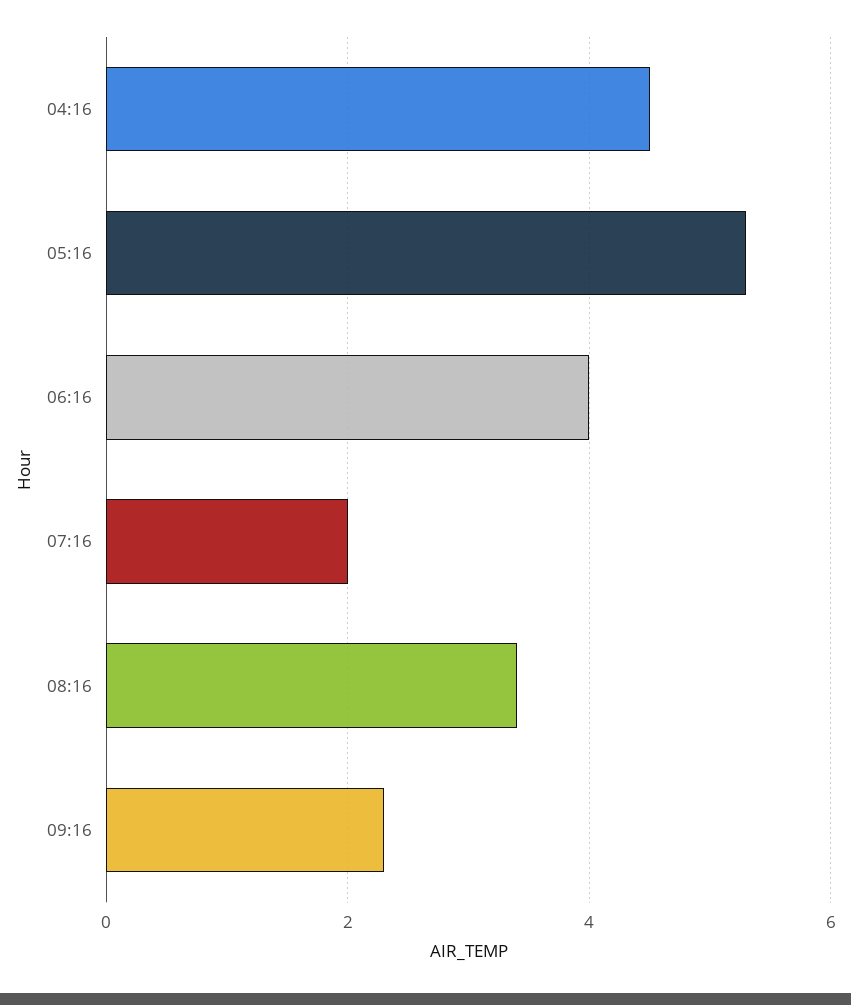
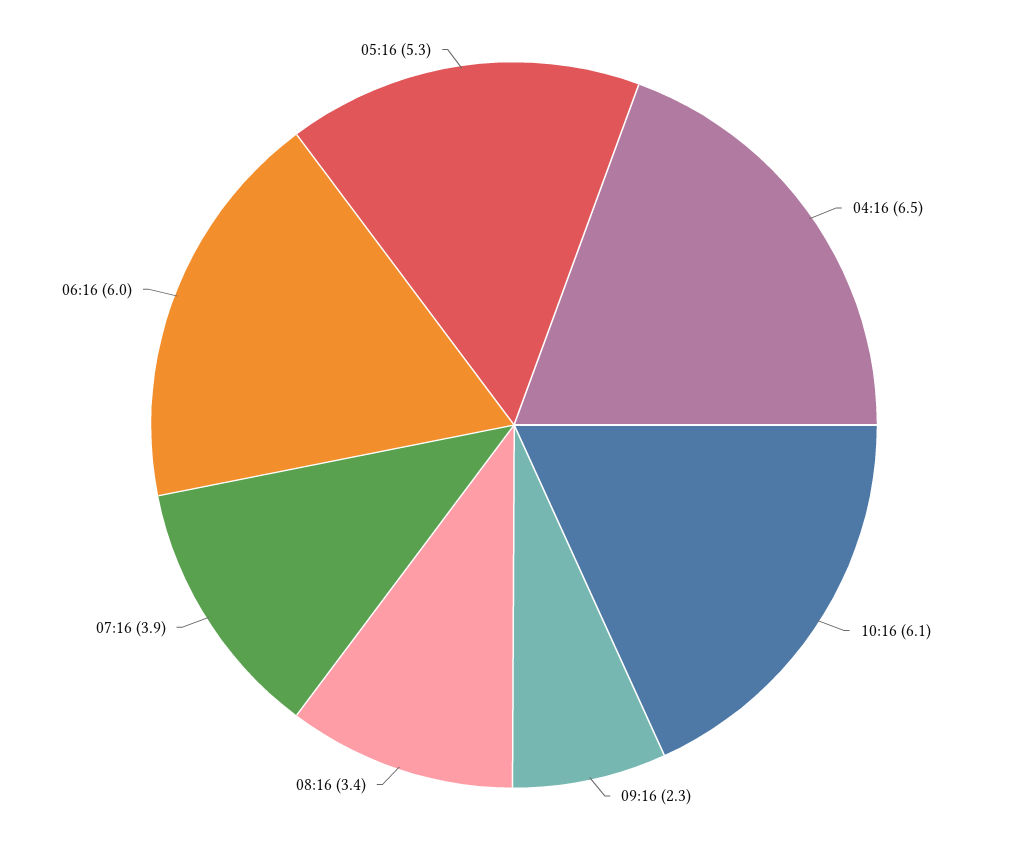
04:16: 4.5 -> 6.5
06:16: 4 -> 6
07:16: 2 -> 3.9
10:16: none -> 6.1

